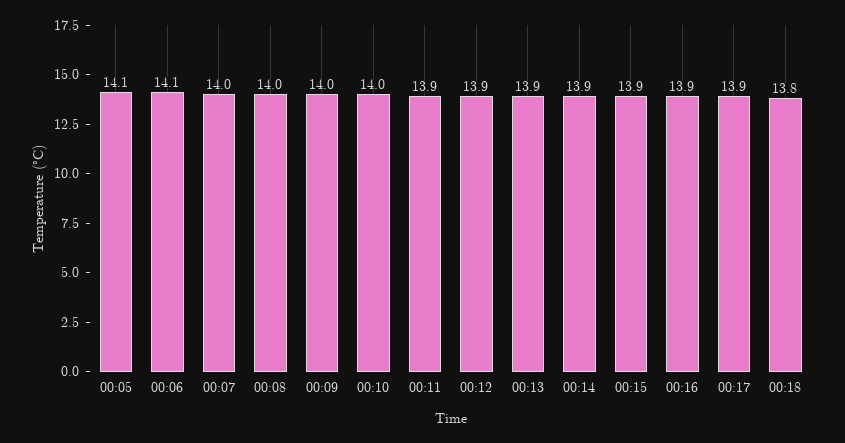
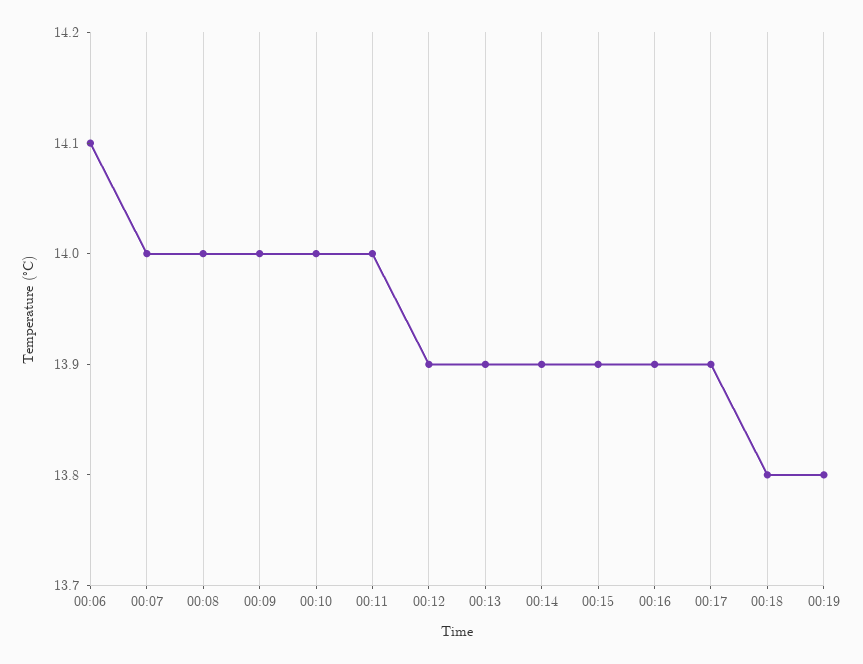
00:05: 14.1 -> none
00:11: 13.9 -> 14
00:19: none -> 13.8

